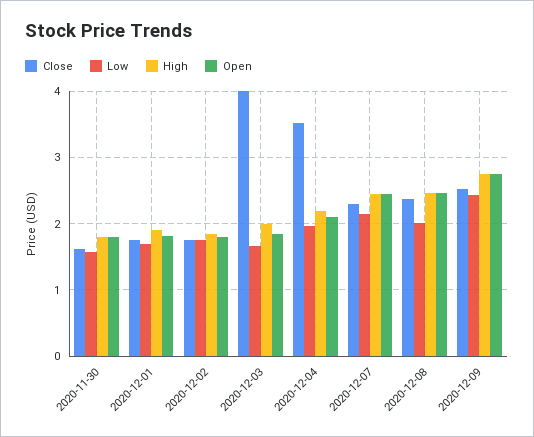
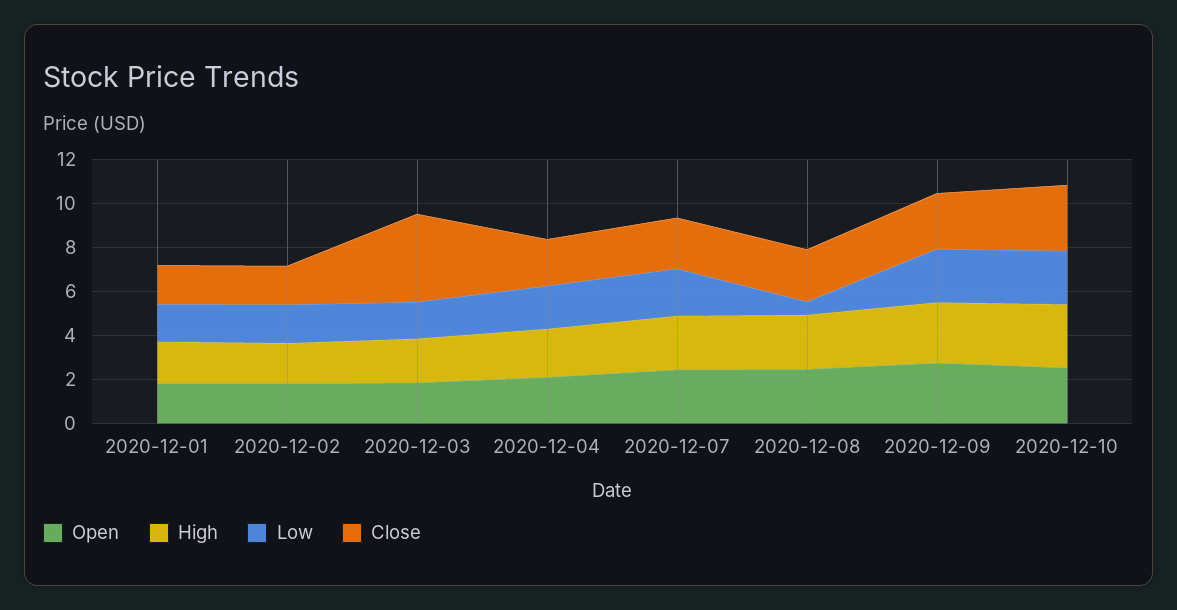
Close, 2020-11-30: 1.6 -> none
Low, 2020-11-30: 1.6 -> none
High, 2020-11-30: 1.8 -> none
Open, 2020-11-30: 1.8 -> none
Close, 2020-12-04: 3.5 -> 2
Low, 2020-12-08: 2 -> 0.5
Open, 2020-12-10: none -> 2.5
High, 2020-12-10: none -> 3
Low, 2020-12-10: none -> 2.5
Close, 2020-12-10: none -> 3

